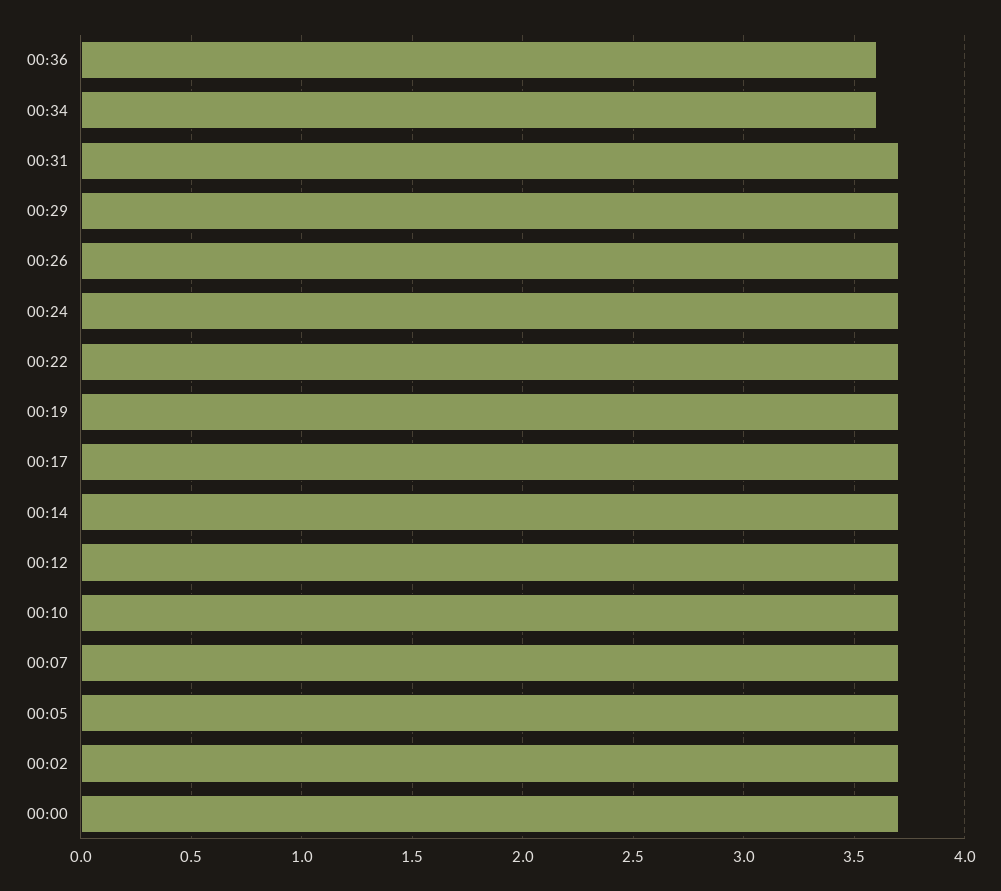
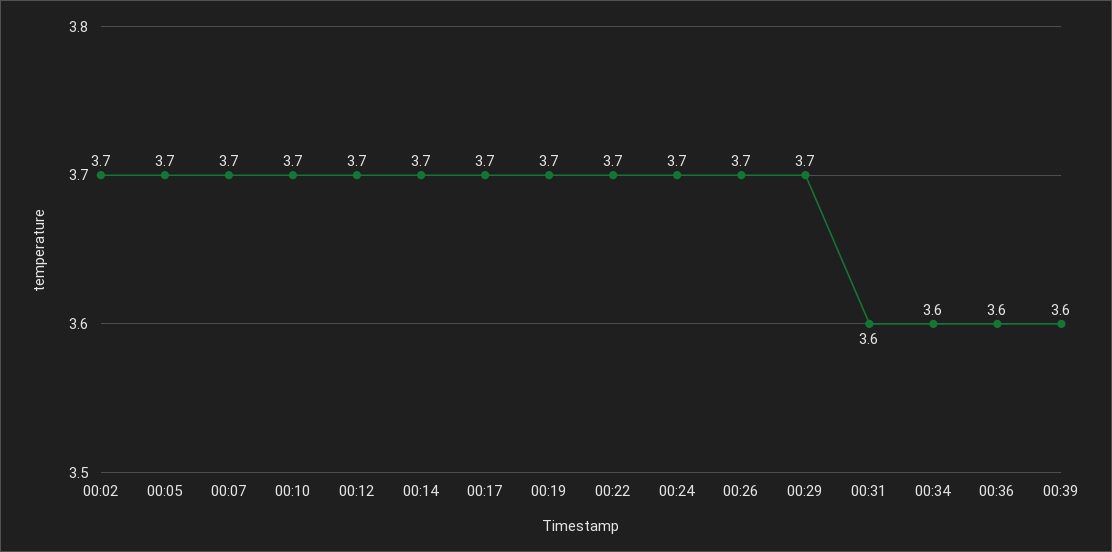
00:31: 3.7 -> 3.6
00:00: 3.7 -> none
00:39: none -> 3.6

